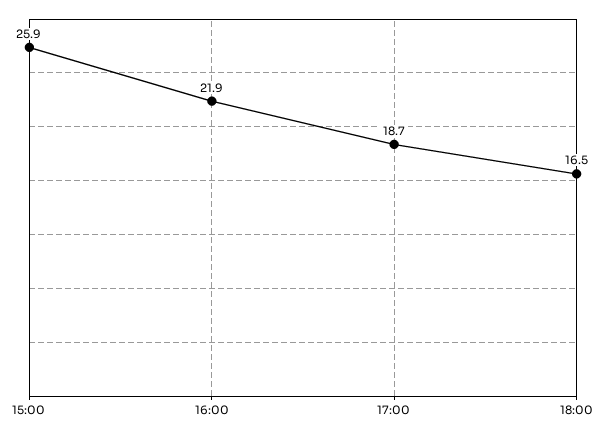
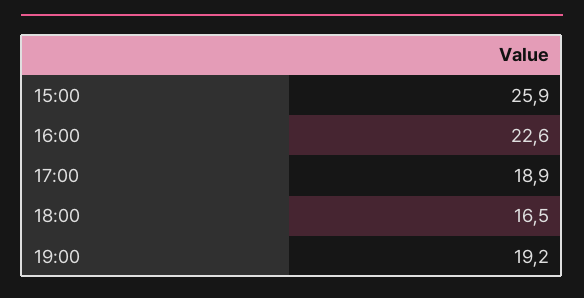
16:00: 21.9 -> 22.6
17:00: 18.7 -> 18.9
19:00: none -> 19.2

